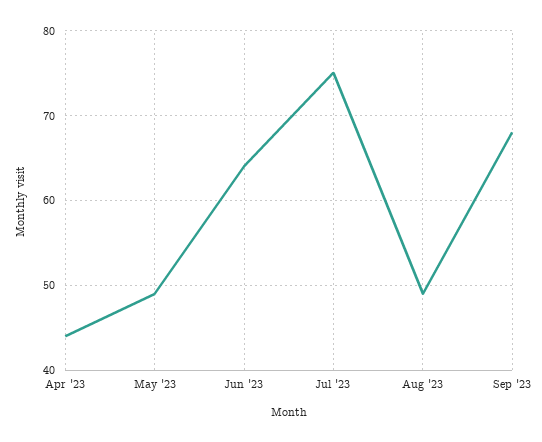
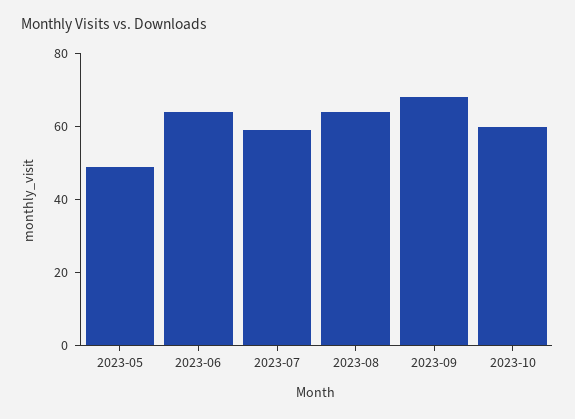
Apr '23: 44 -> none
Jul '23: 75 -> 60
Aug '23: 49 -> 65
2023-10: none -> 60

